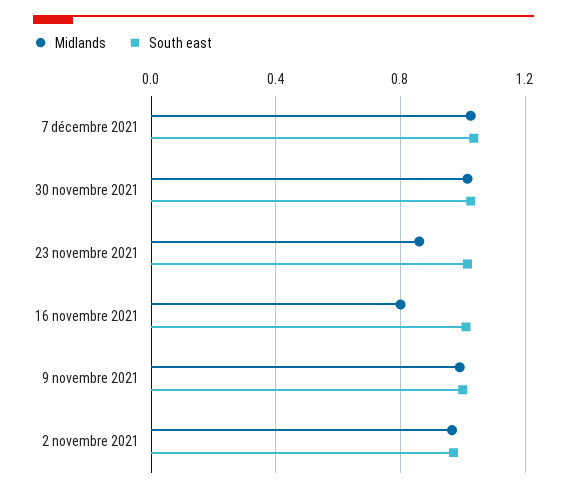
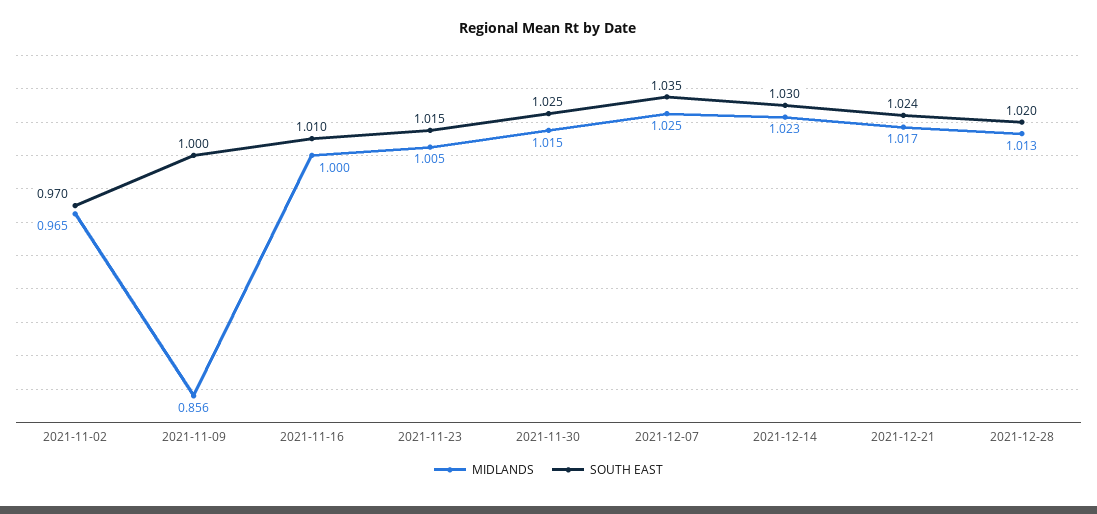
Midlands, 23 novembre 2021: 0.85 -> 1.005
Midlands, 16 novembre 2021: 0.8 -> 1
Midlands, 9 novembre 2021: 1 -> 0.856
Midlands, 2021-12-14: none -> 1.023
South east, 2021-12-14: none -> 1.03
Midlands, 2021-12-21: none -> 1.017
South east, 2021-12-21: none -> 1.024
Midlands, 2021-12-28: none -> 1.013
South east, 2021-12-28: none -> 1.02

